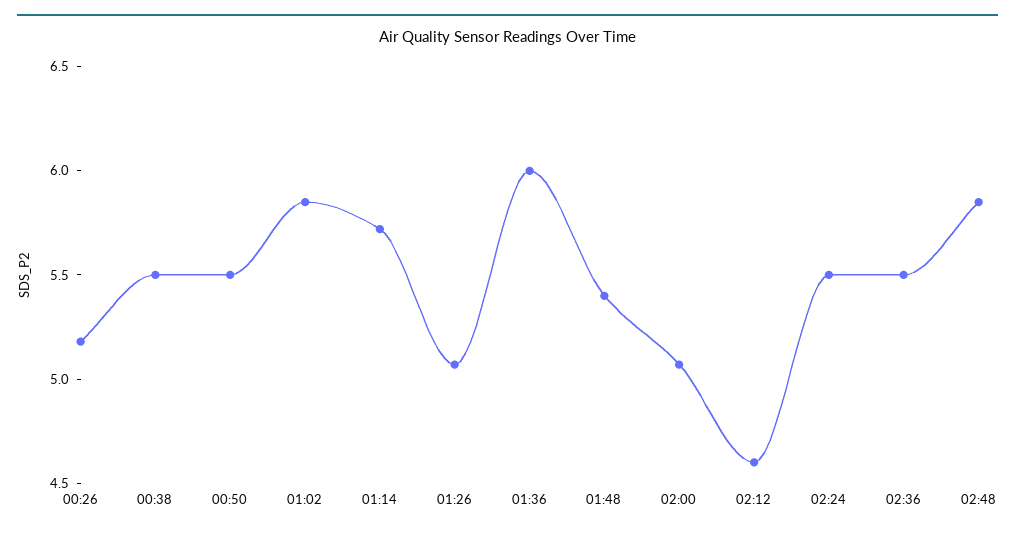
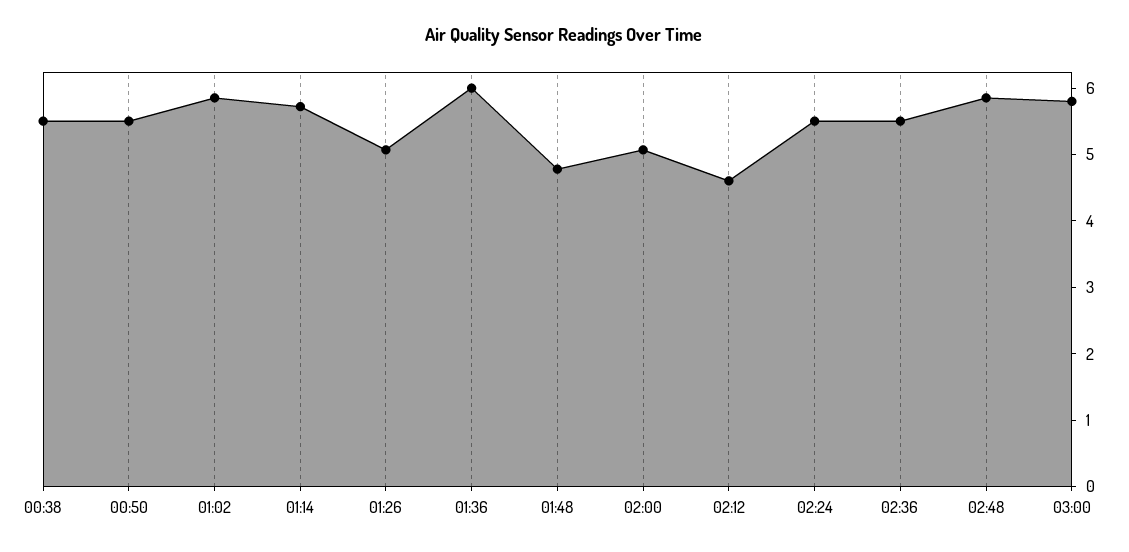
00:26: 5.2 -> none
01:48: 5.4 -> 4.8
03:00: none -> 5.8

